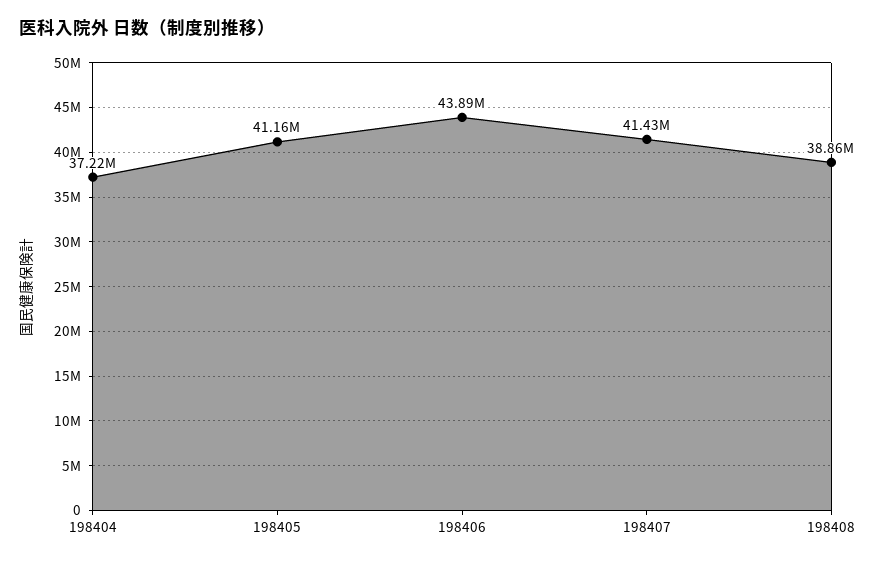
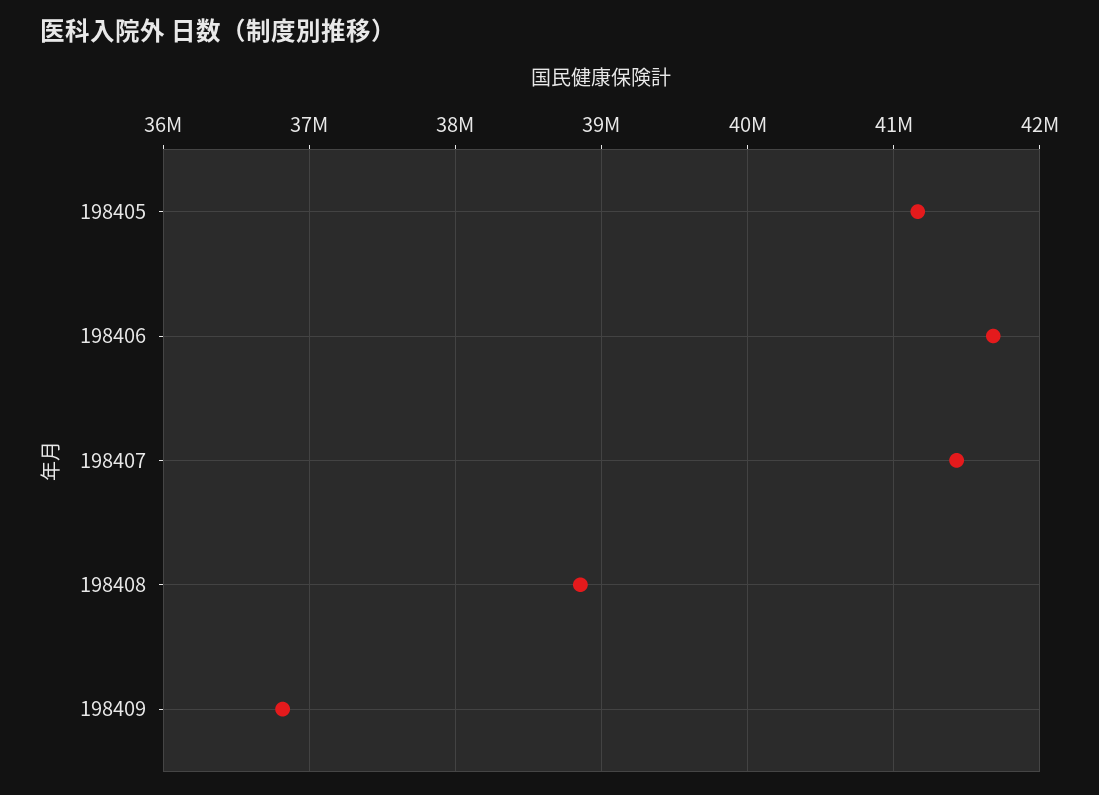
198404: 37220000 -> none
198406: 43890000 -> 41700000
198409: none -> 36800000

